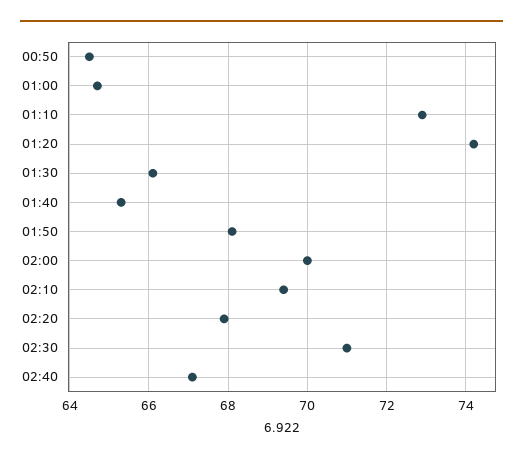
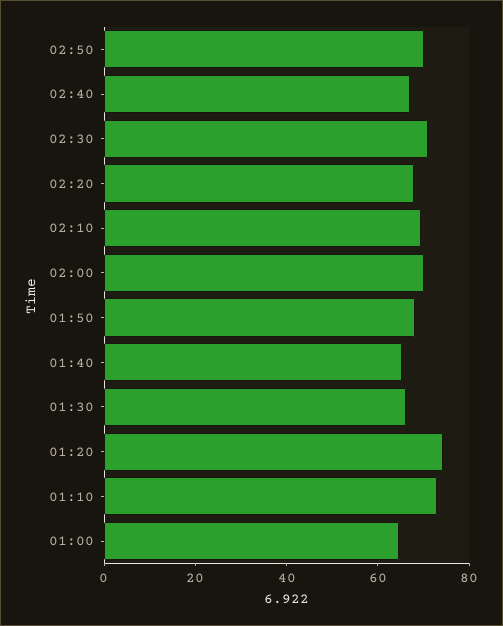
00:50: 64.5 -> none
02:50: none -> 70

